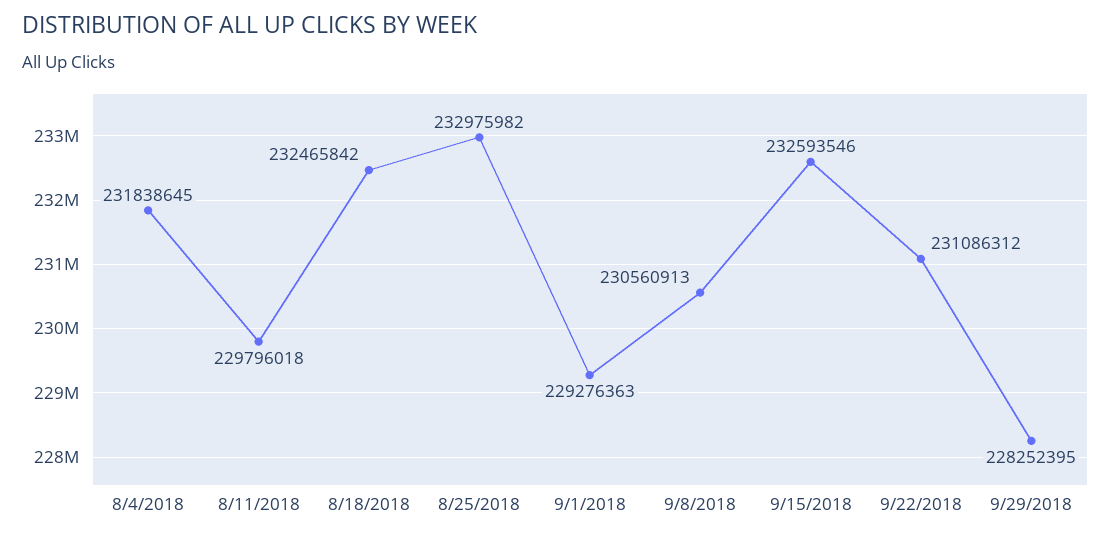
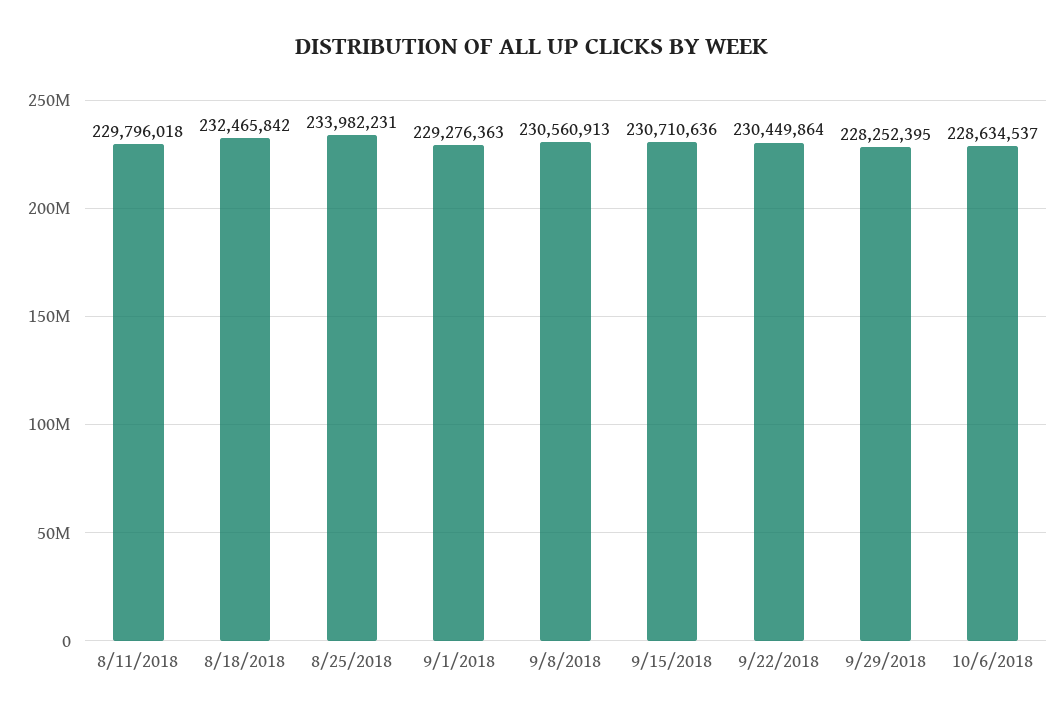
8/4/2018: 231838645 -> none
8/25/2018: 232975982 -> 233982231
9/15/2018: 232593546 -> 230710636
9/22/2018: 231086312 -> 230449864
10/6/2018: none -> 228634537

